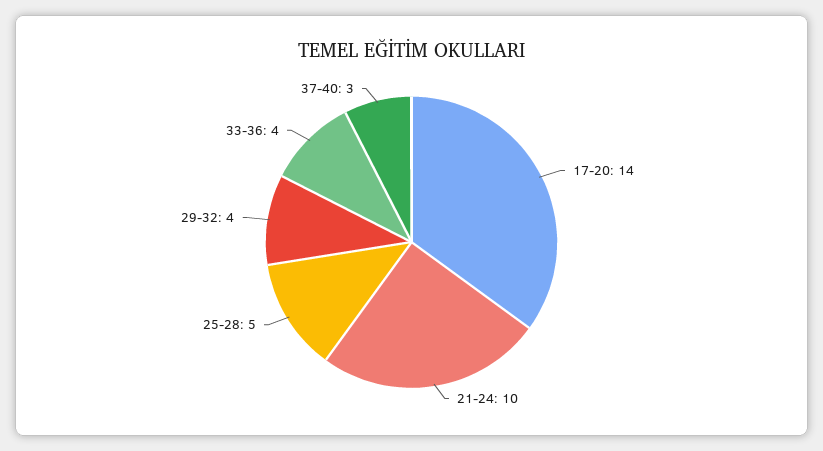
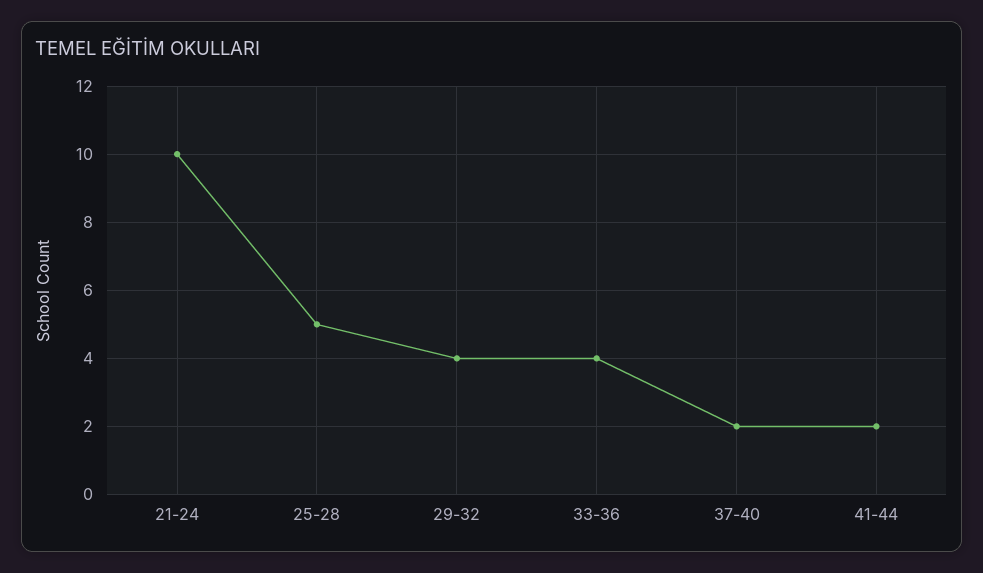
17-20: 14 -> none
37-40: 3 -> 2
41-44: none -> 2

